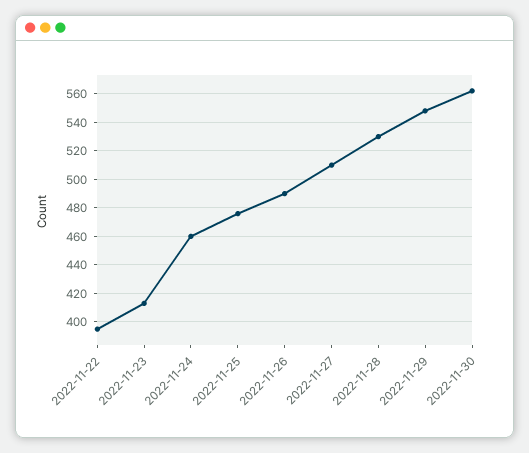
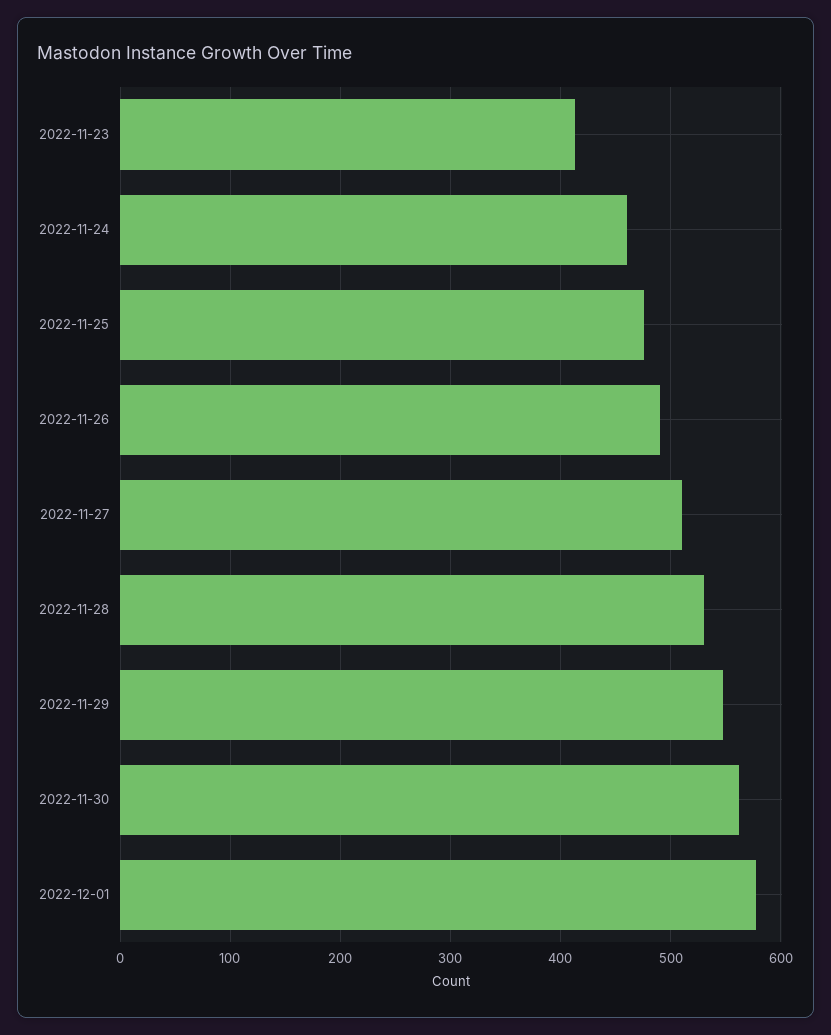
2022-11-22: 395 -> none
2022-12-01: none -> 580

